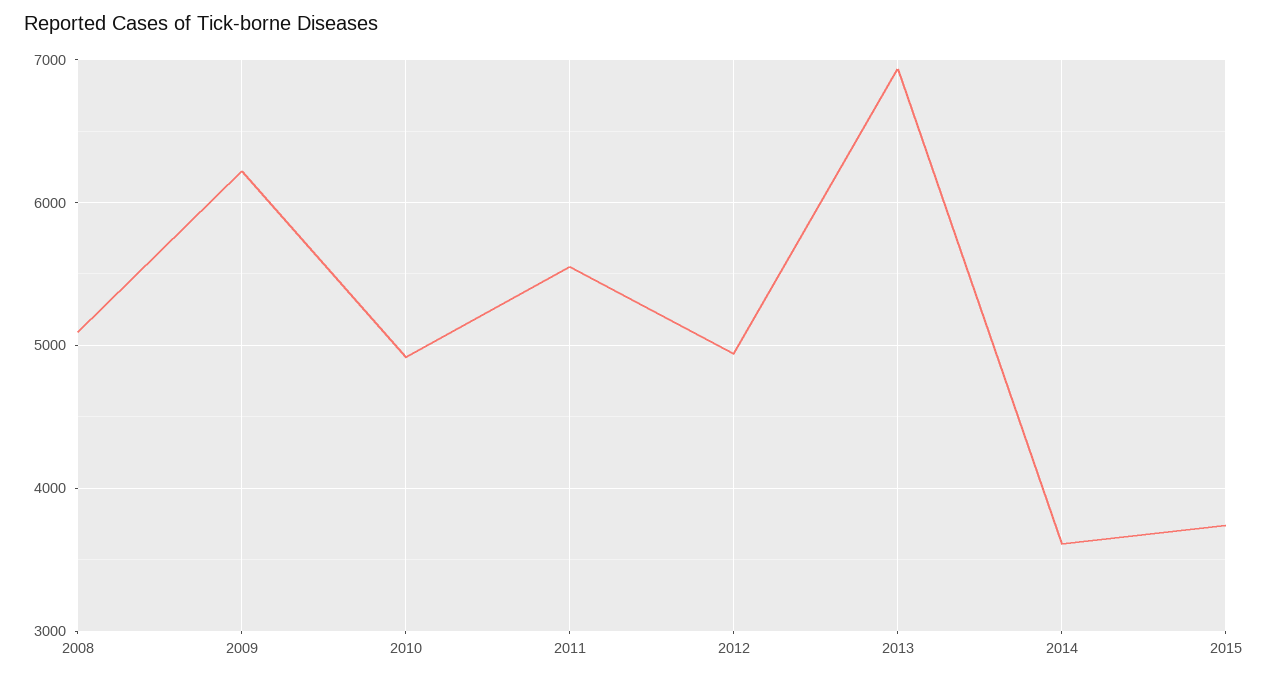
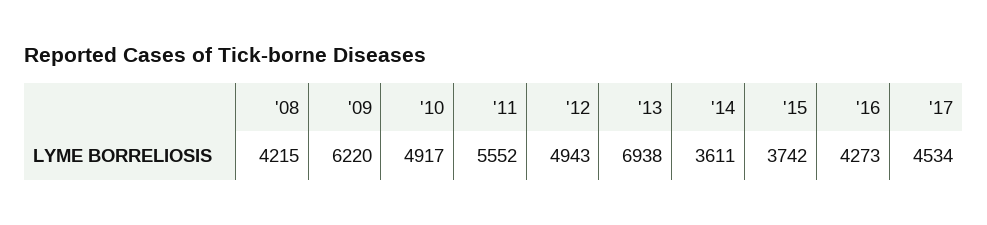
2008: 5100 -> 4215
'16: none -> 4273
'17: none -> 4534

